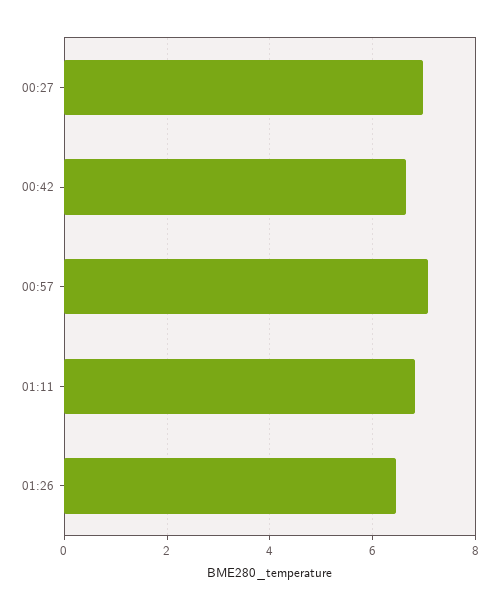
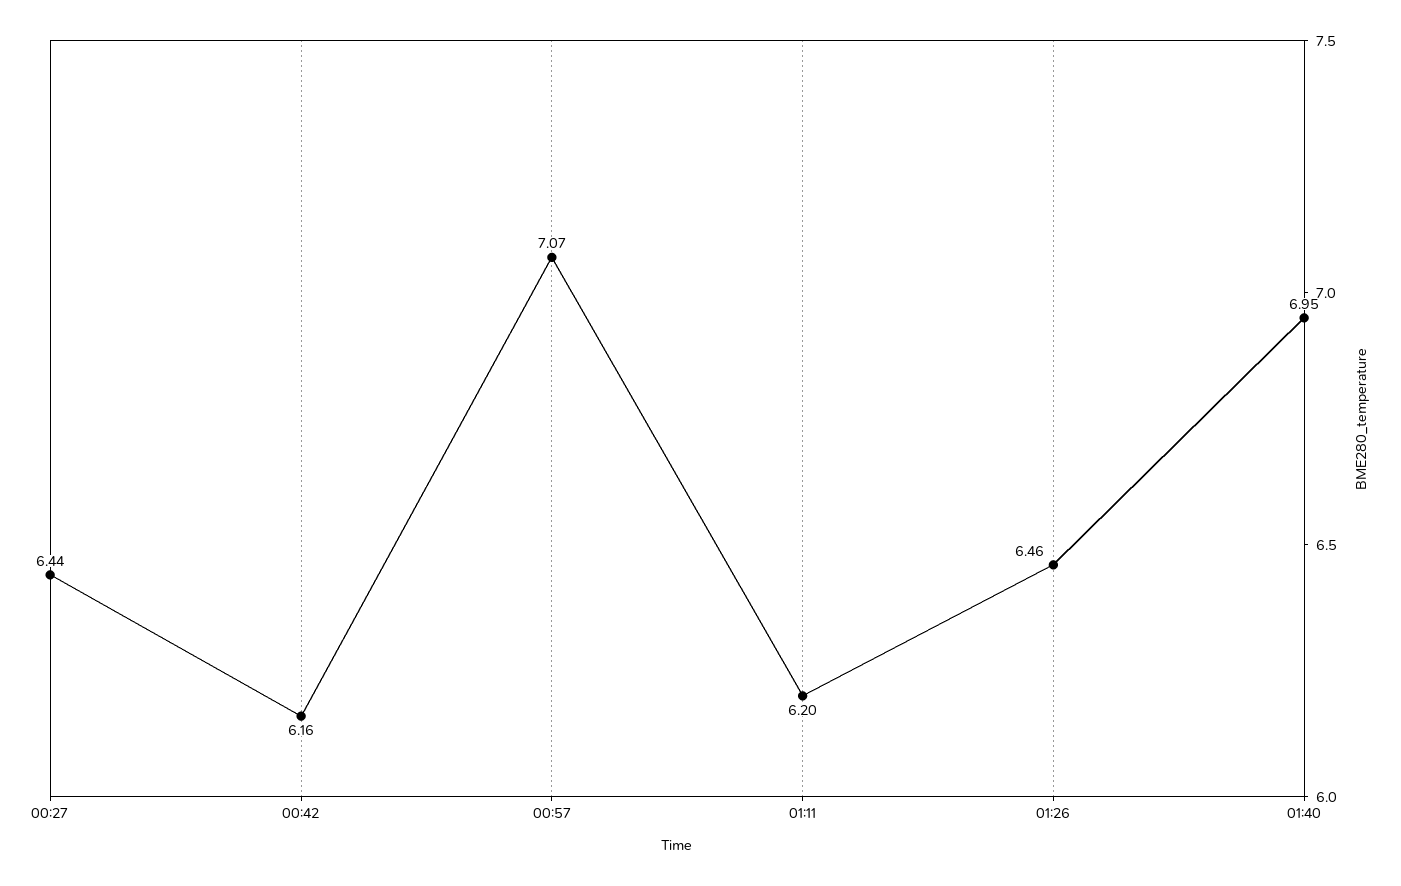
00:27: 7 -> 6.44
00:42: 6.6 -> 6.16
01:11: 6.8 -> 6.2
01:40: none -> 6.95

